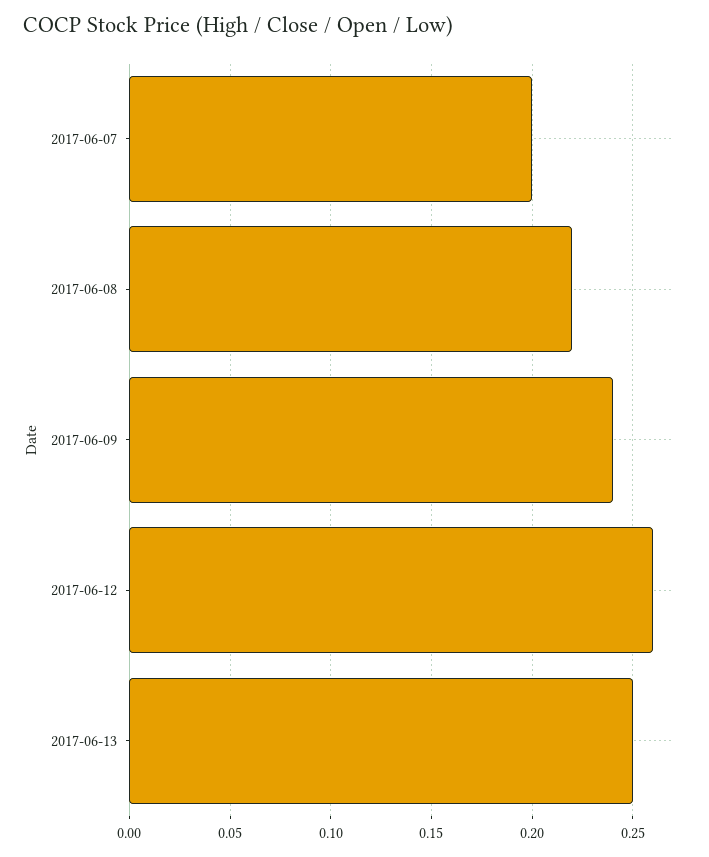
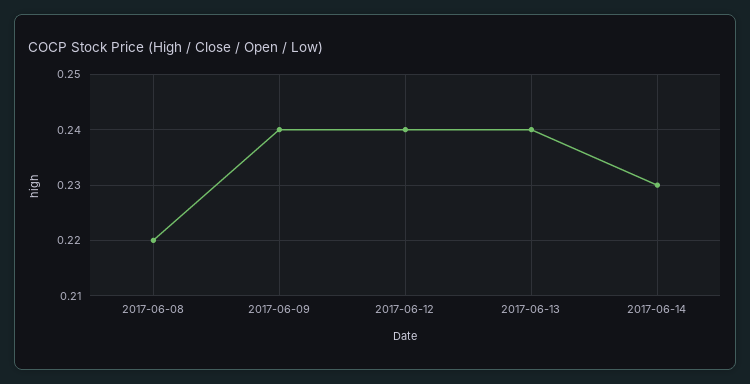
2017-06-07: 0.2 -> none
2017-06-12: 0.26 -> 0.24
2017-06-13: 0.25 -> 0.24
2017-06-14: none -> 0.23

